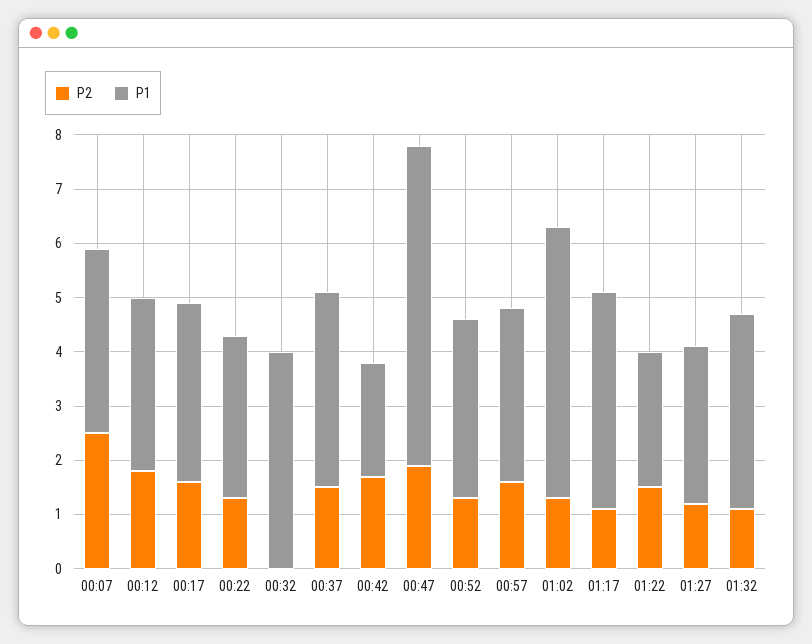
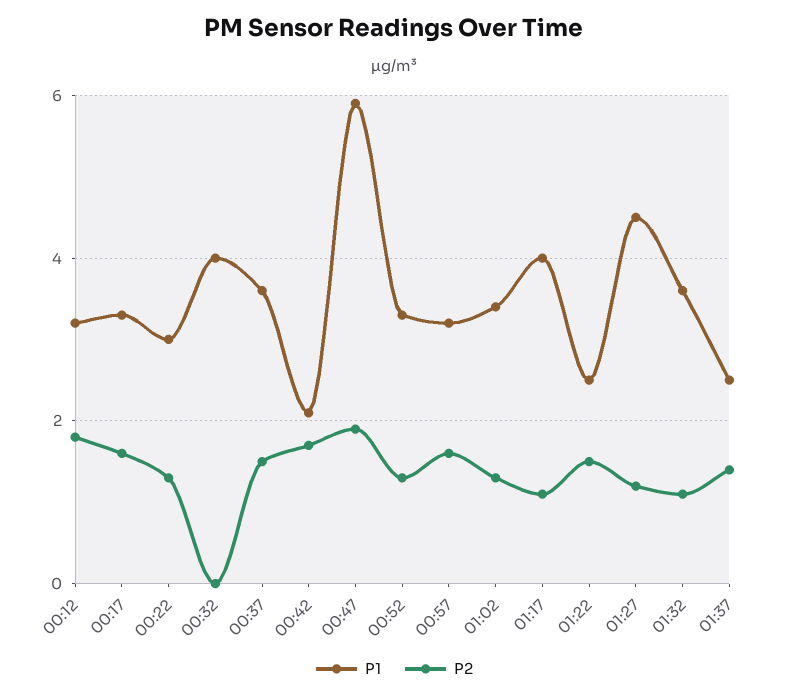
P2, 00:07: 2.5 -> none
P1, 00:07: 3.5 -> none
P1, 01:02: 5 -> 3.5
P1, 01:27: 3 -> 4.5
P1, 01:37: none -> 2.5
P2, 01:37: none -> 1.5

